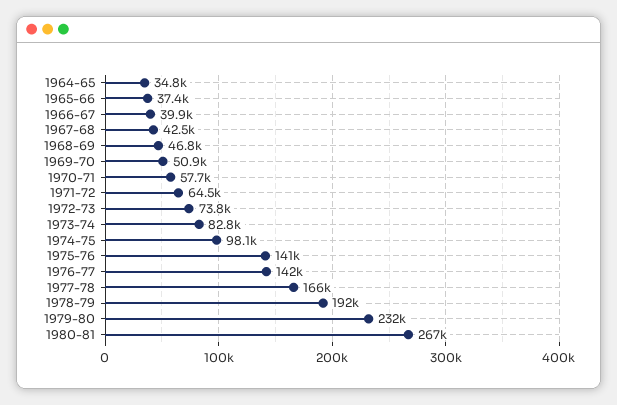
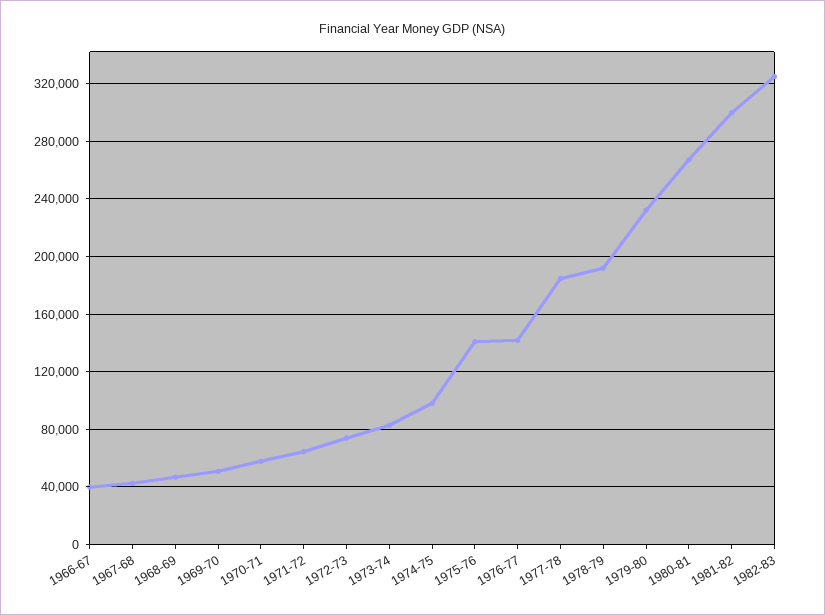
1964-65: 34800 -> none
1965-66: 37400 -> none
1977-78: 166000 -> 185000
1981-82: none -> 300000
1982-83: none -> 325000

